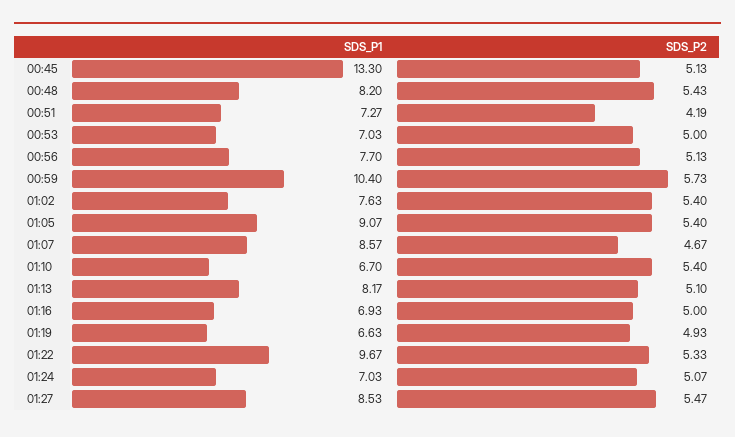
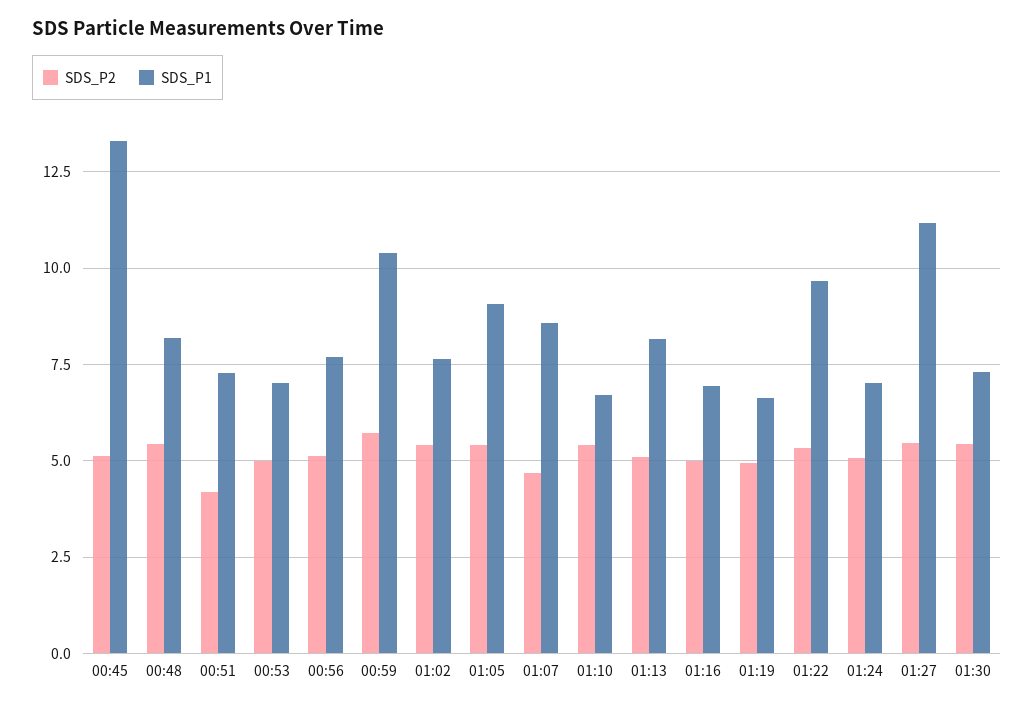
SDS_P1, 01:27: 8.53 -> 11.25
SDS_P2, 01:30: none -> 5.5
SDS_P1, 01:30: none -> 7.25

